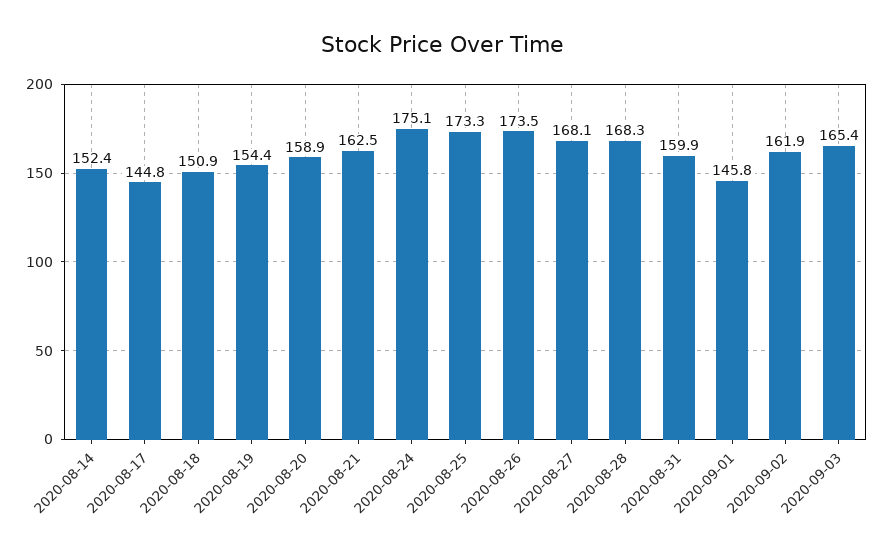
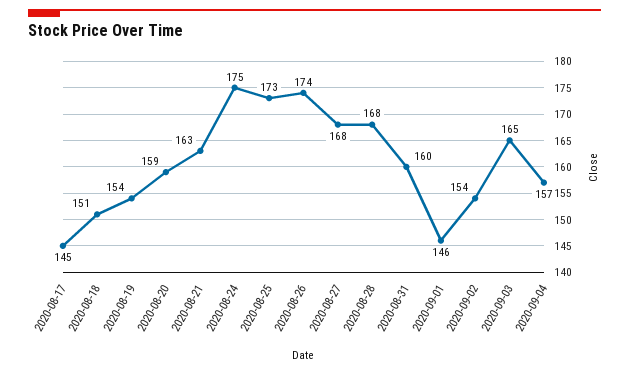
2020-08-14: 152.4 -> none
2020-09-02: 161.9 -> 154
2020-09-04: none -> 157

